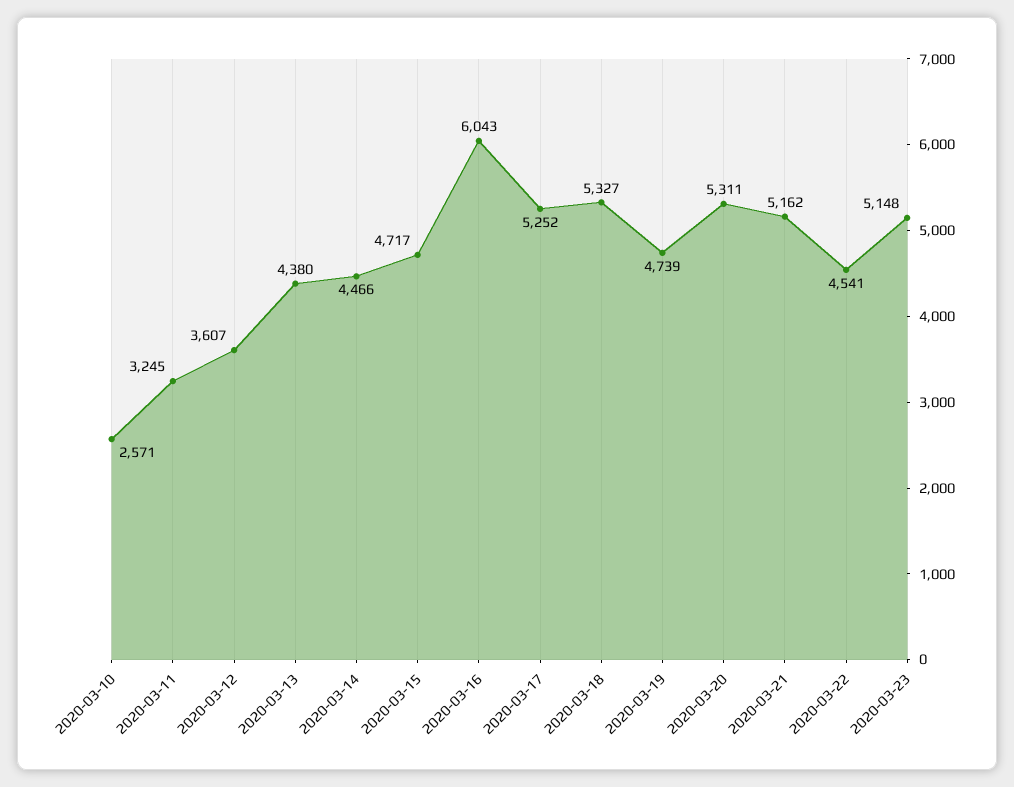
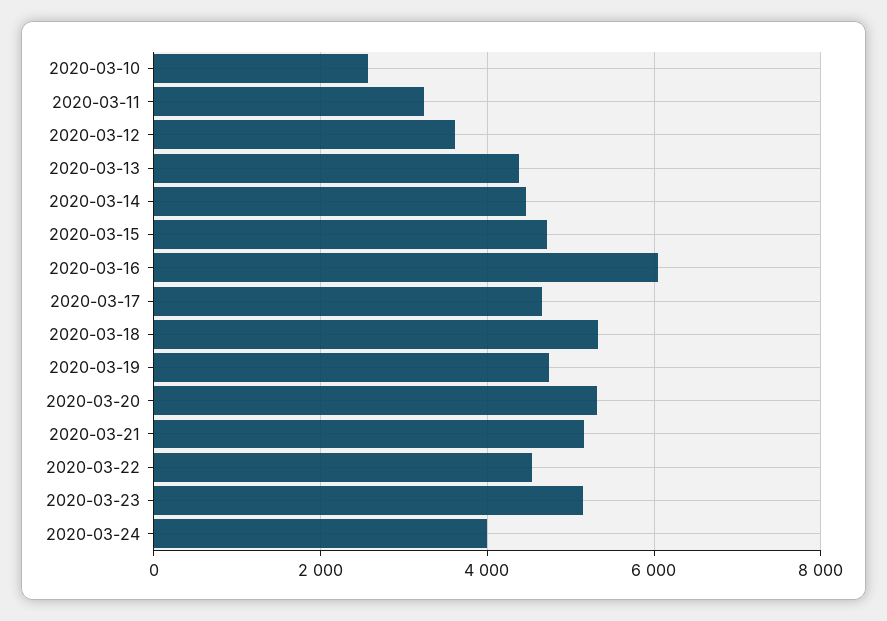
2020-03-17: 5252 -> 4600
2020-03-24: none -> 4000

